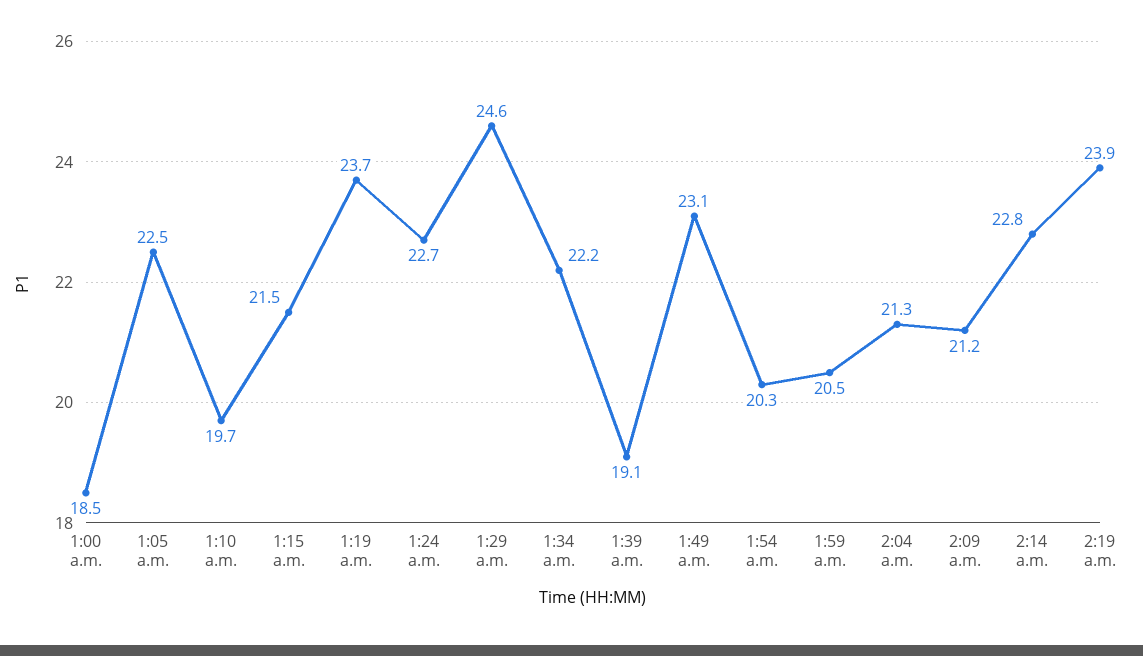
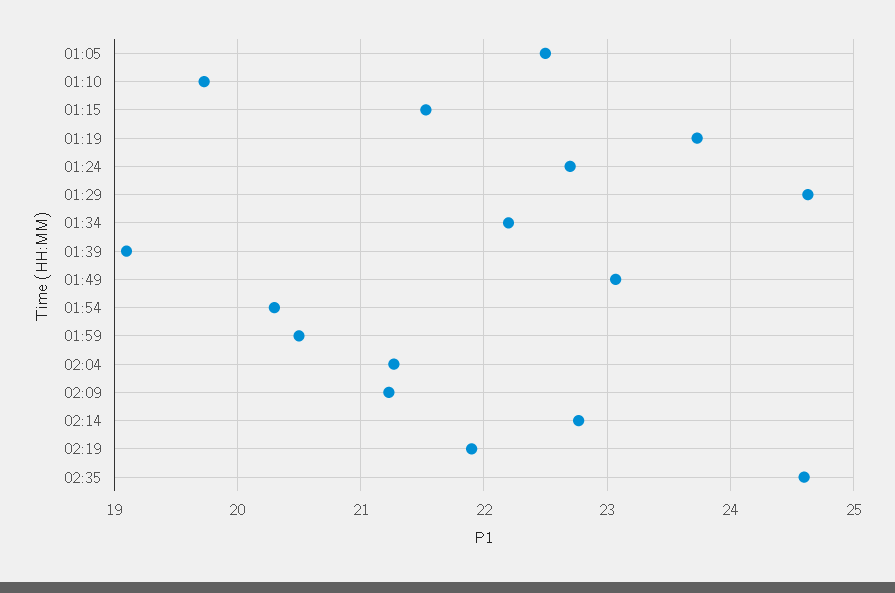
1:00 a.m.: 18.5 -> none
2:19 a.m.: 23.9 -> 21.9
02:35: none -> 24.6

